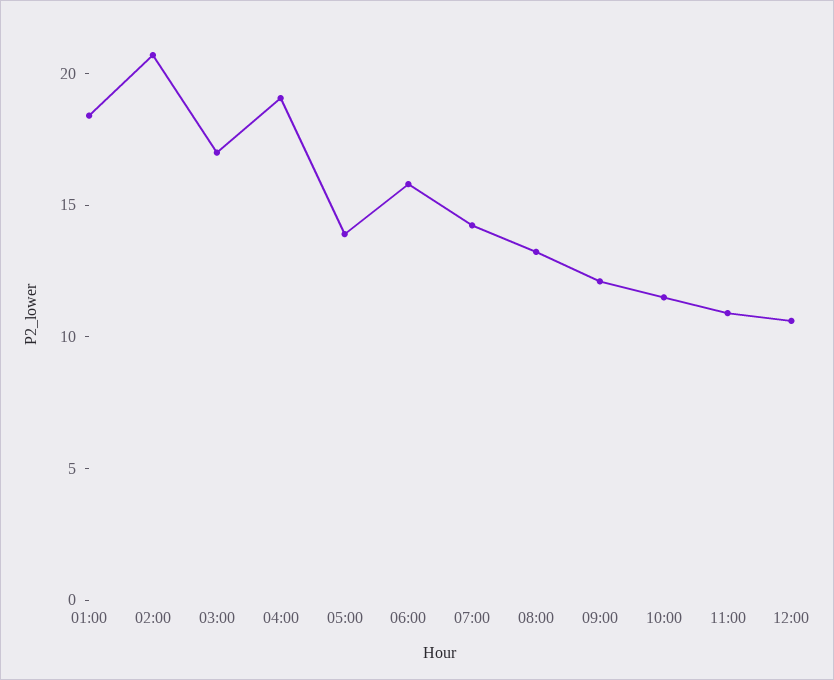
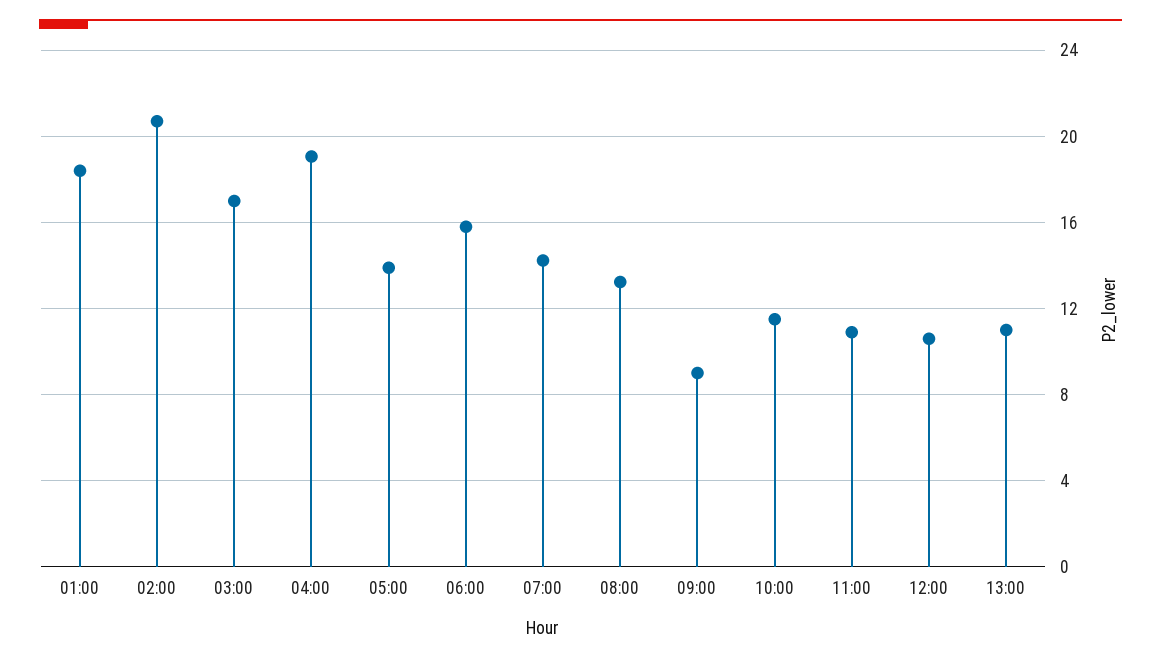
09:00: 12 -> 9
13:00: none -> 11

